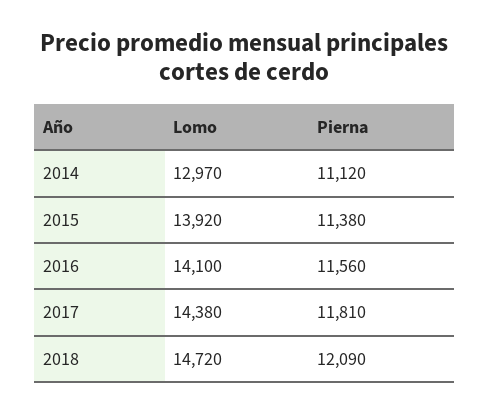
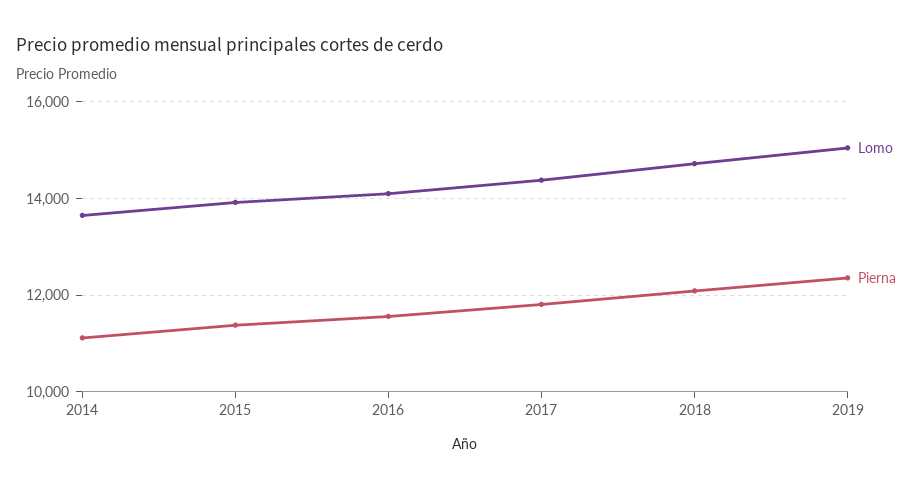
Lomo, 2014: 12970 -> 13600
Lomo, 2019: none -> 15000
Pierna, 2019: none -> 12400

